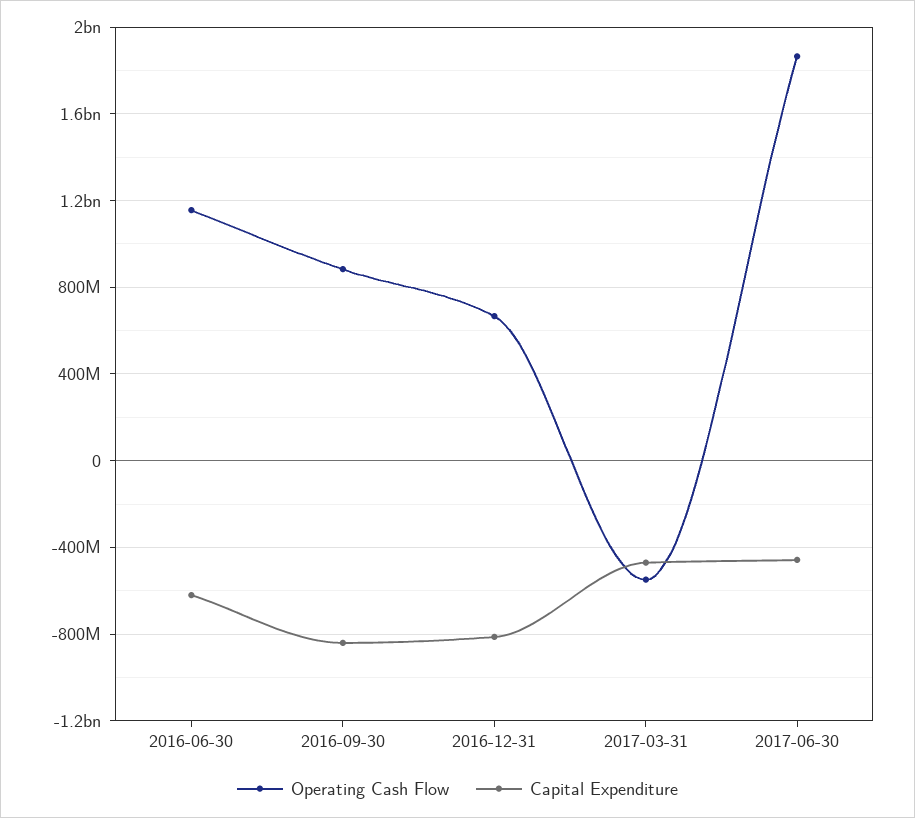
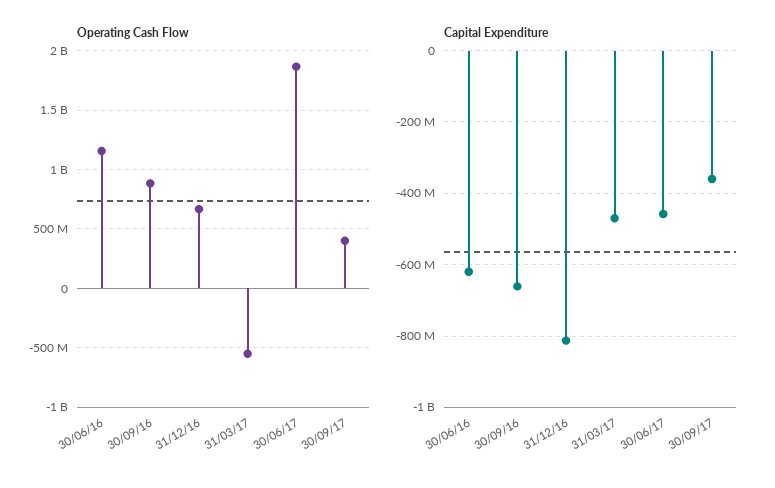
Capital Expenditure, 2016-09-30: -850000000 -> -660000000
Operating Cash Flow, 30/09/17: none -> 400000000
Capital Expenditure, 30/09/17: none -> -360000000

